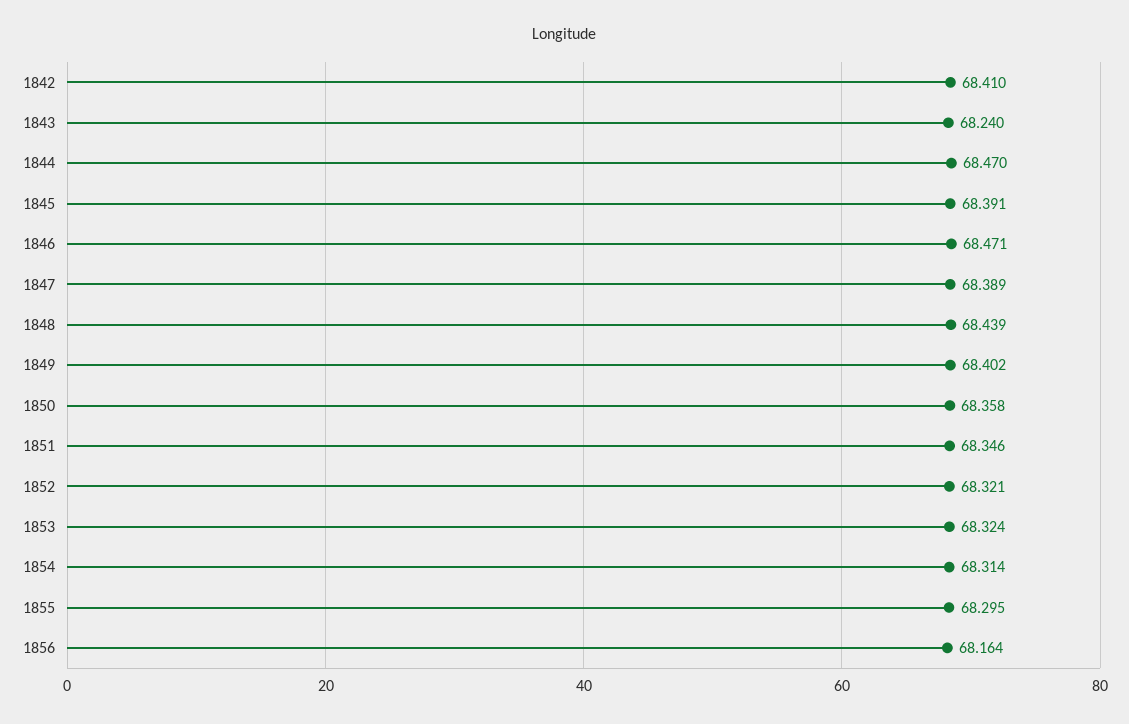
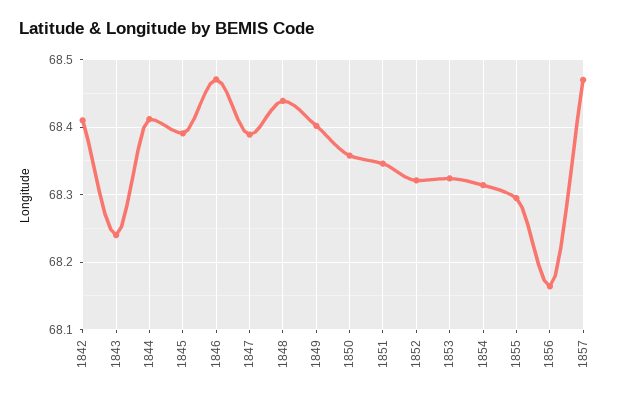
1844: 68.47 -> 68.41
1857: none -> 68.47

